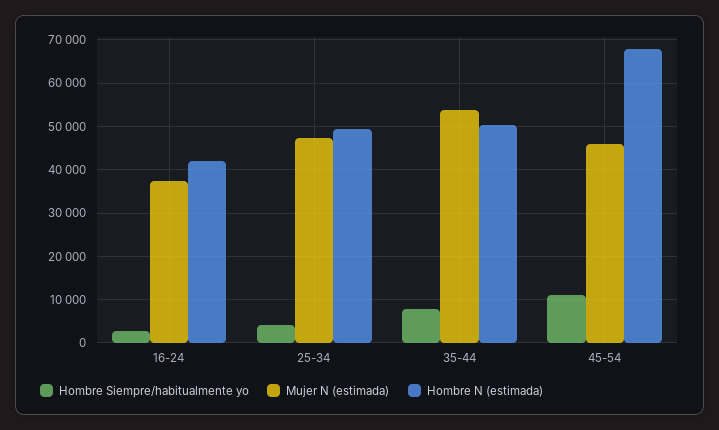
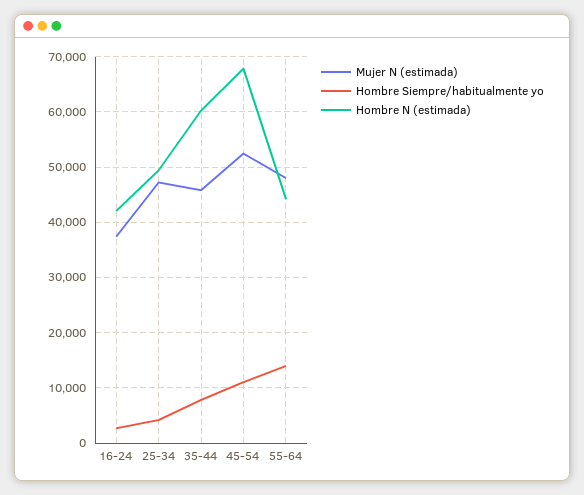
Mujer N (estimada), 35-44: 54000 -> 46000
Hombre N (estimada), 35-44: 50000 -> 60000
Mujer N (estimada), 45-54: 46000 -> 52000
Mujer N (estimada), 55-64: none -> 48000
Hombre Siempre/habitualmente yo, 55-64: none -> 14000
Hombre N (estimada), 55-64: none -> 44000

